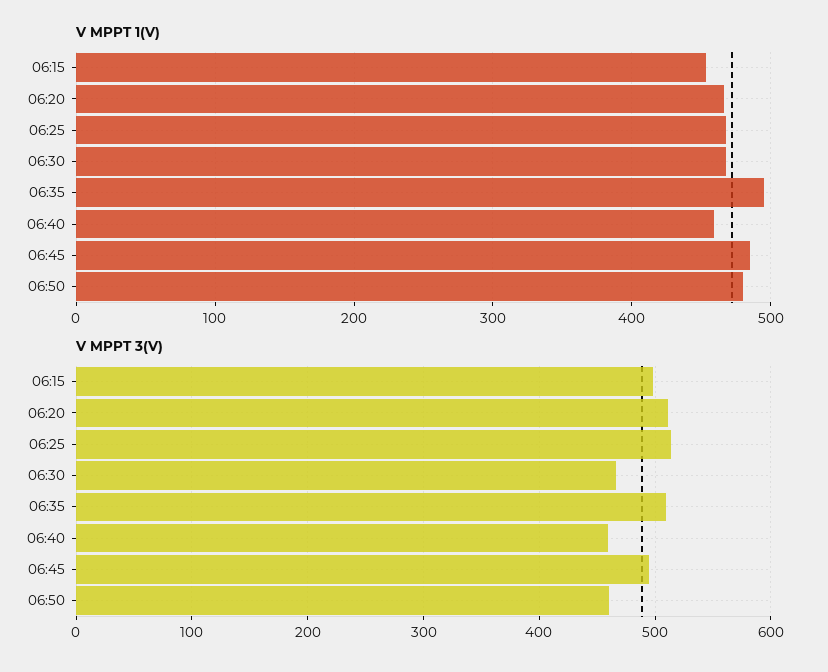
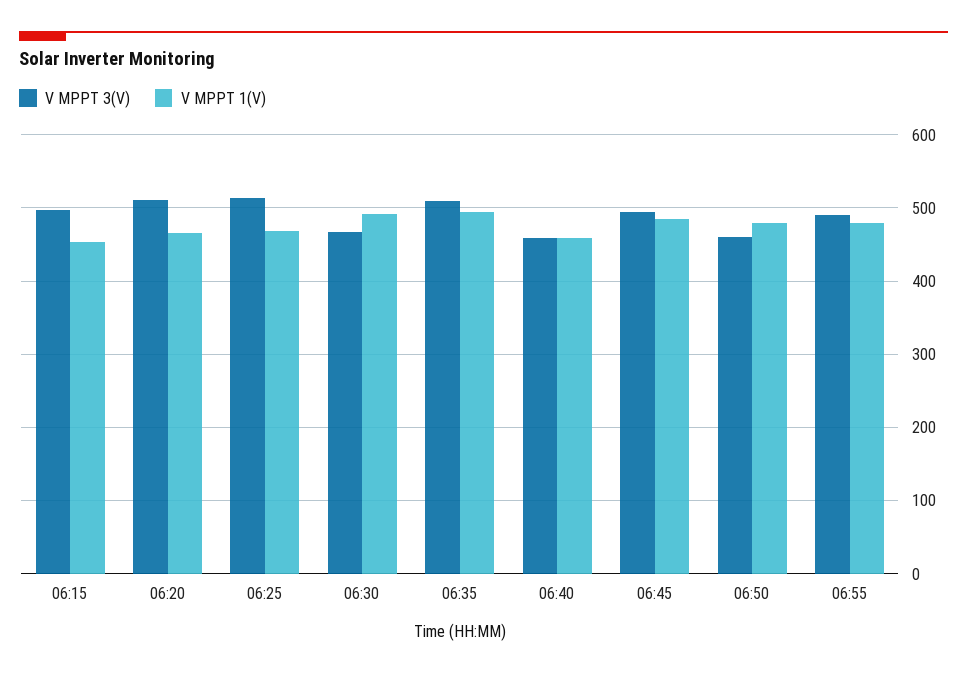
V MPPT 1(V), 06:30: 470 -> 490
V MPPT 3(V), 06:55: none -> 490
V MPPT 1(V), 06:55: none -> 480

